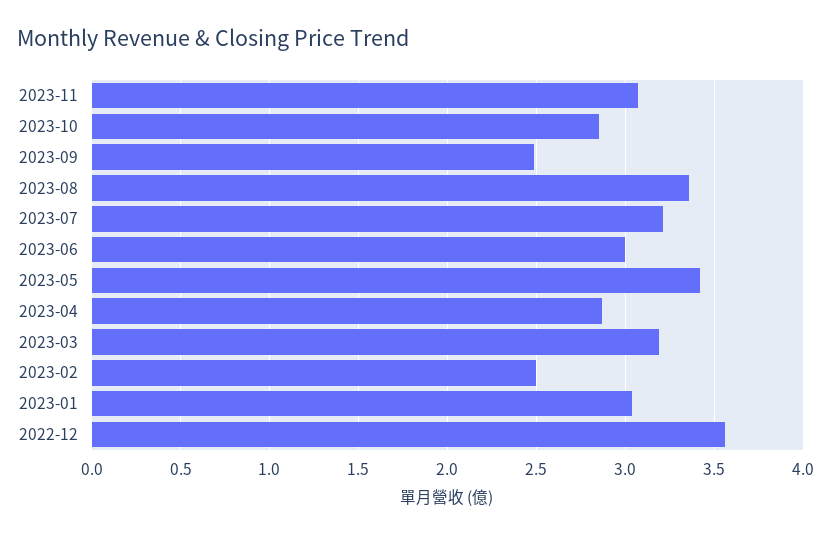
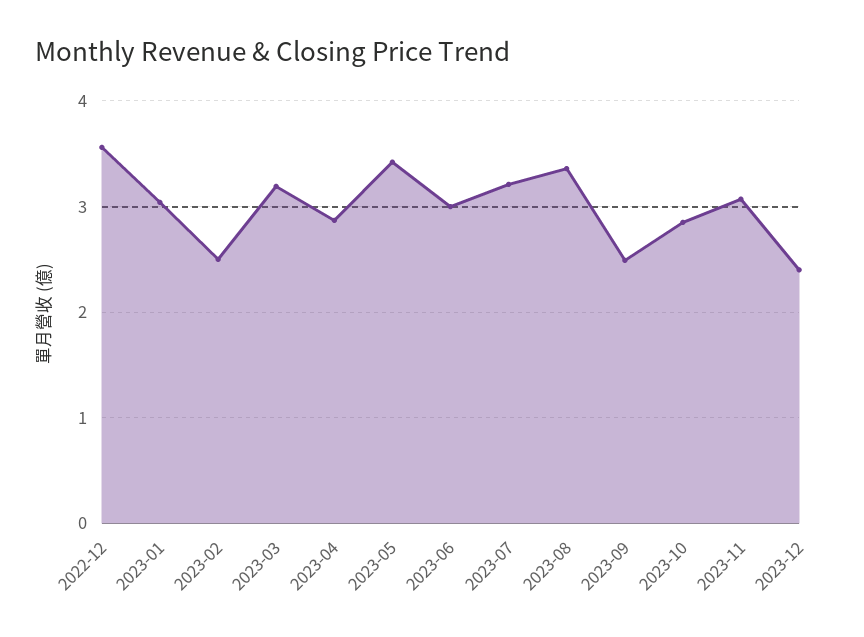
2023-12: none -> 2.4

